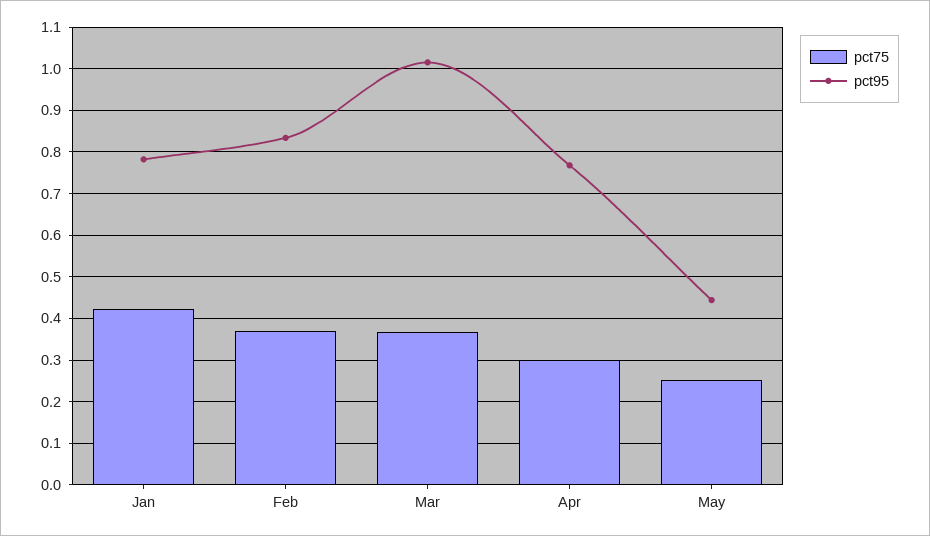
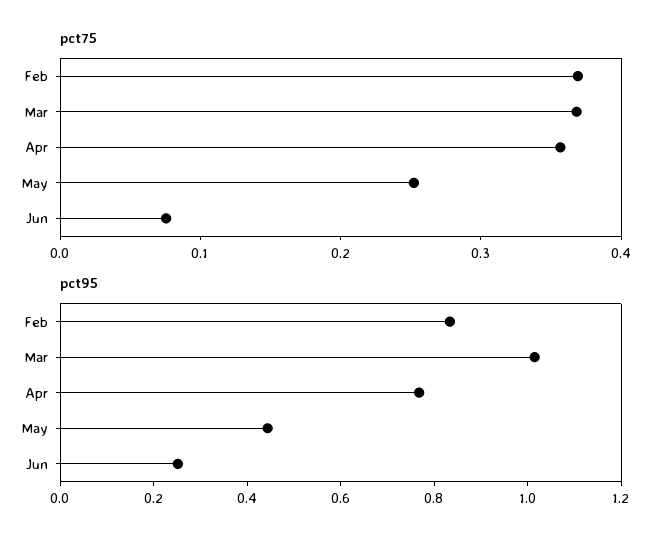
pct75, Jan: 0.42 -> none
pct95, Jan: 0.78 -> none
pct75, Apr: 0.3 -> 0.36
pct75, Jun: none -> 0.08
pct95, Jun: none -> 0.25

